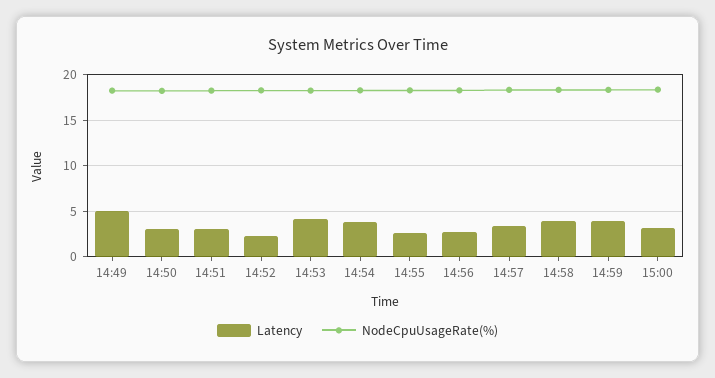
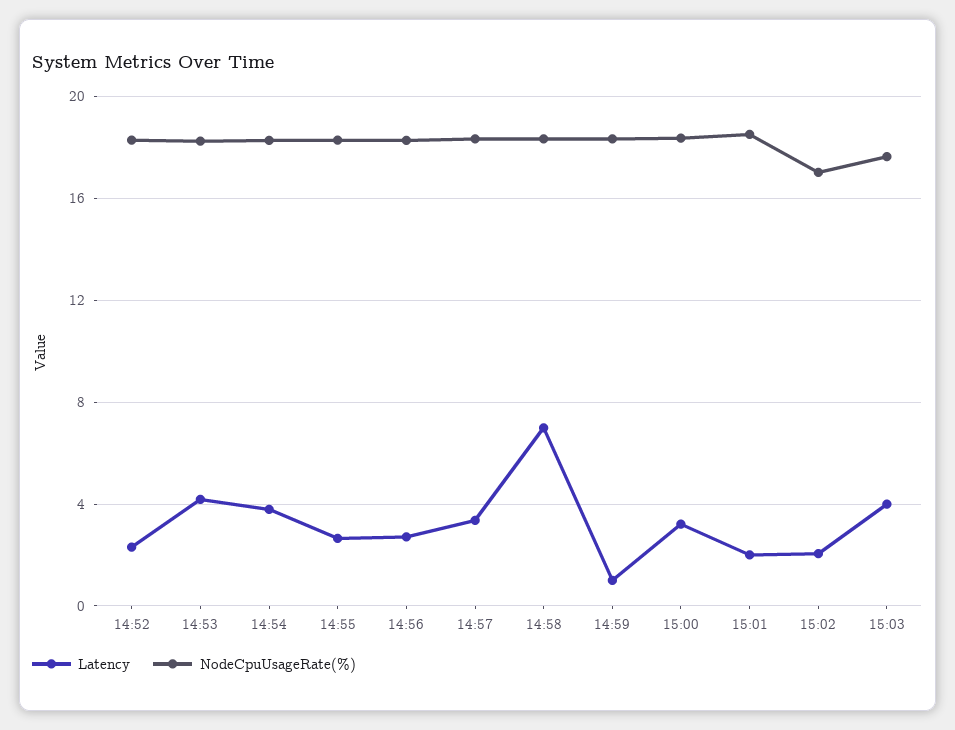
Latency, 14:49: 5 -> none
NodeCpuUsageRate(%), 14:49: 18 -> none
Latency, 14:50: 3 -> none
NodeCpuUsageRate(%), 14:50: 18 -> none
Latency, 14:51: 3 -> none
NodeCpuUsageRate(%), 14:51: 18 -> none
Latency, 14:58: 4 -> 7
Latency, 14:59: 4 -> 1
Latency, 15:01: none -> 2
NodeCpuUsageRate(%), 15:01: none -> 18.5
Latency, 15:02: none -> 2
NodeCpuUsageRate(%), 15:02: none -> 17
Latency, 15:03: none -> 4
NodeCpuUsageRate(%), 15:03: none -> 17.5

